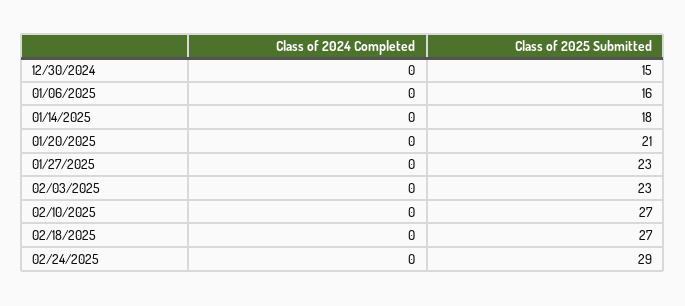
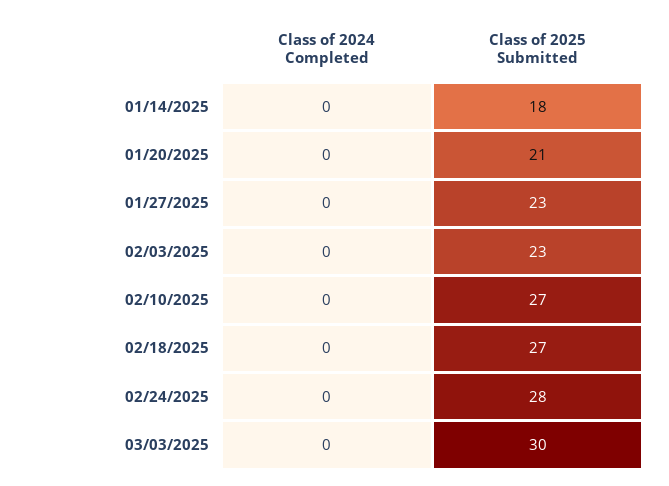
Class of 2024 Completed, 12/30/2024: 0 -> none
Class of 2025 Submitted, 12/30/2024: 15 -> none
Class of 2024 Completed, 01/06/2025: 0 -> none
Class of 2025 Submitted, 01/06/2025: 16 -> none
Class of 2025 Submitted, 02/24/2025: 29 -> 28
Class of 2024 Completed, 03/03/2025: none -> 0
Class of 2025 Submitted, 03/03/2025: none -> 30

